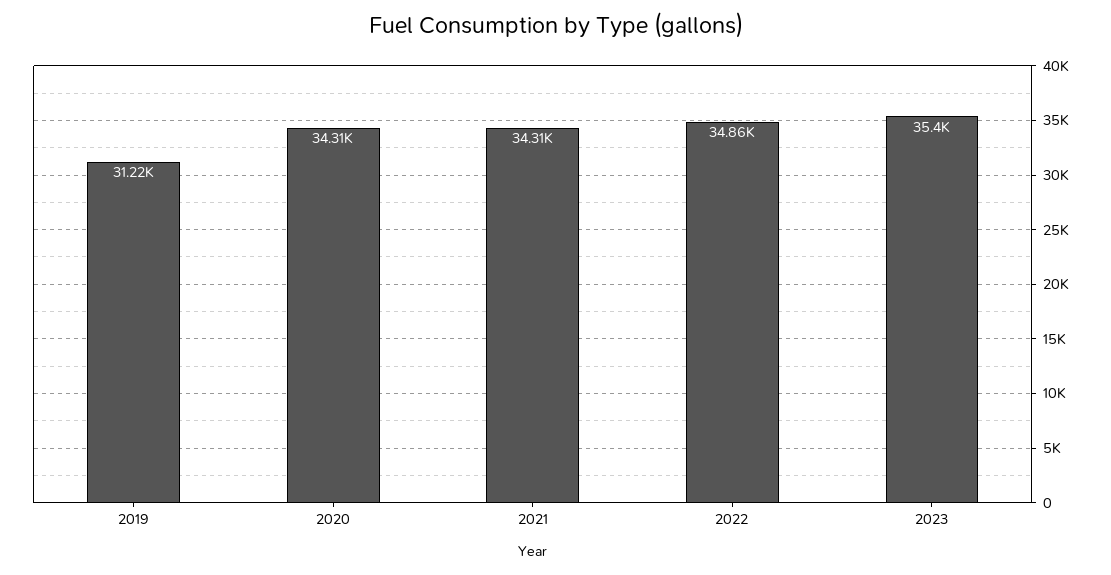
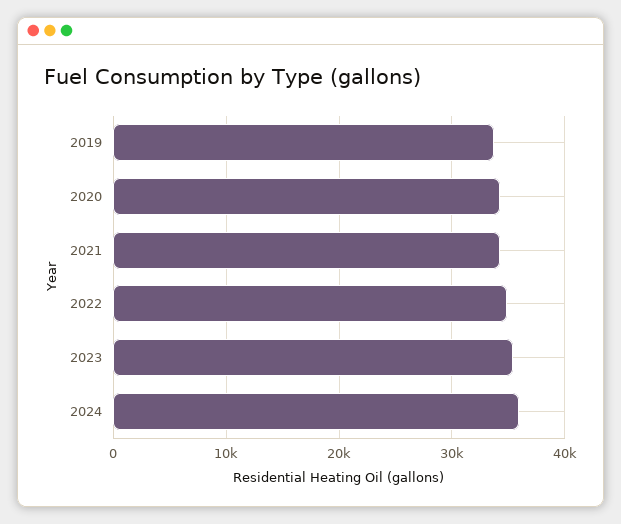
2019: 31220 -> 34000
2024: none -> 36000

